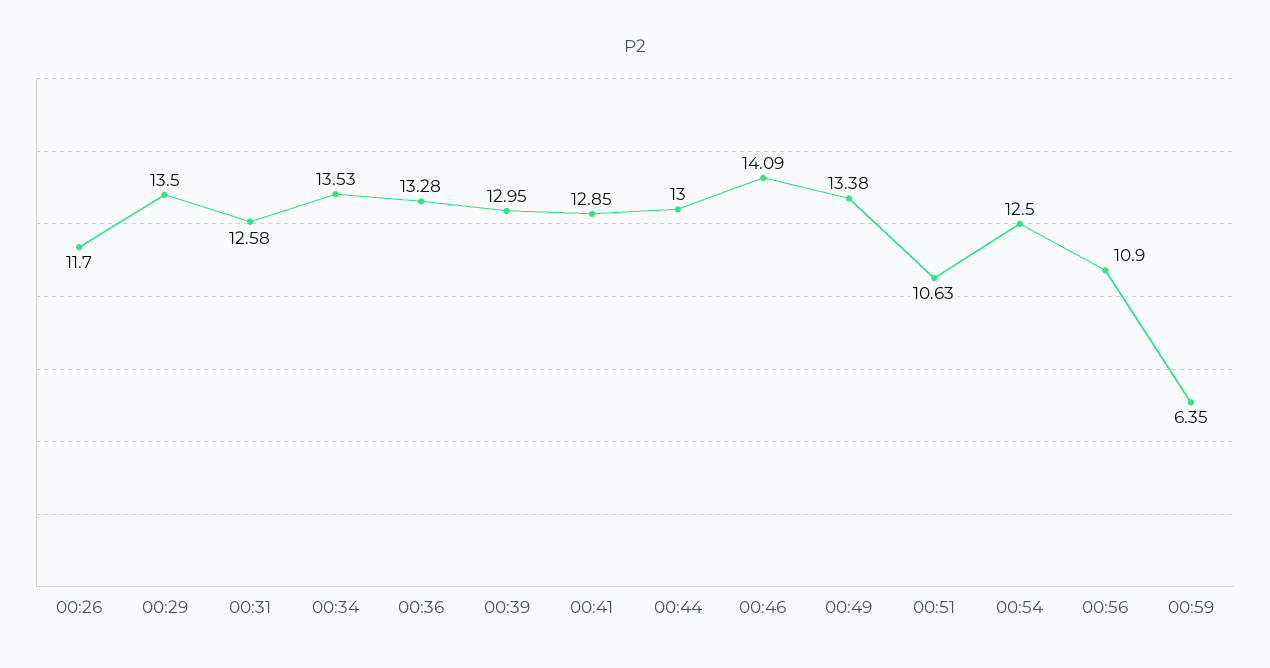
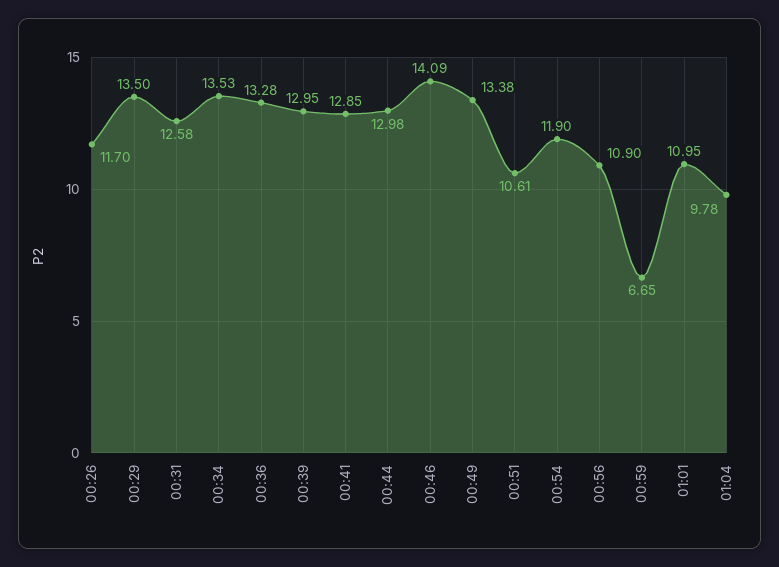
00:44: 13 -> 12.98
00:51: 10.63 -> 10.61
00:54: 12.5 -> 11.9
00:59: 6.35 -> 6.65
01:01: none -> 10.95
01:04: none -> 9.78

